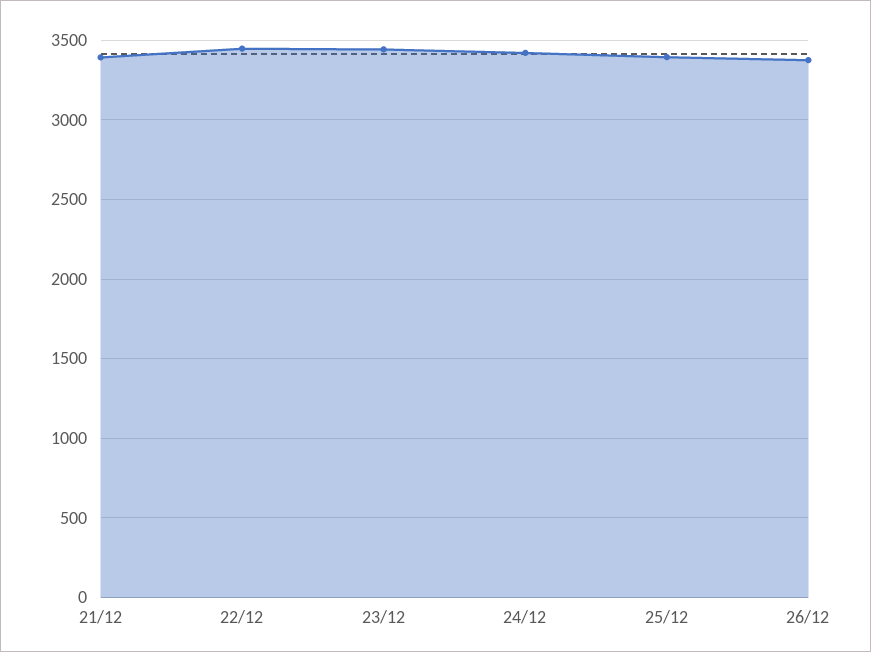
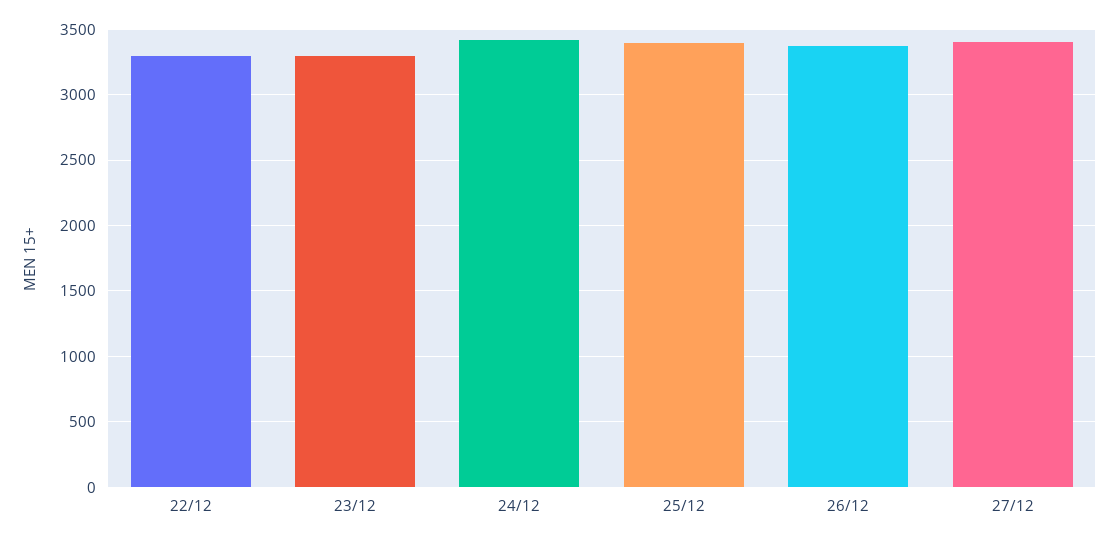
21/12: 3400 -> none
22/12: 3450 -> 3300
23/12: 3450 -> 3300
27/12: none -> 3400

